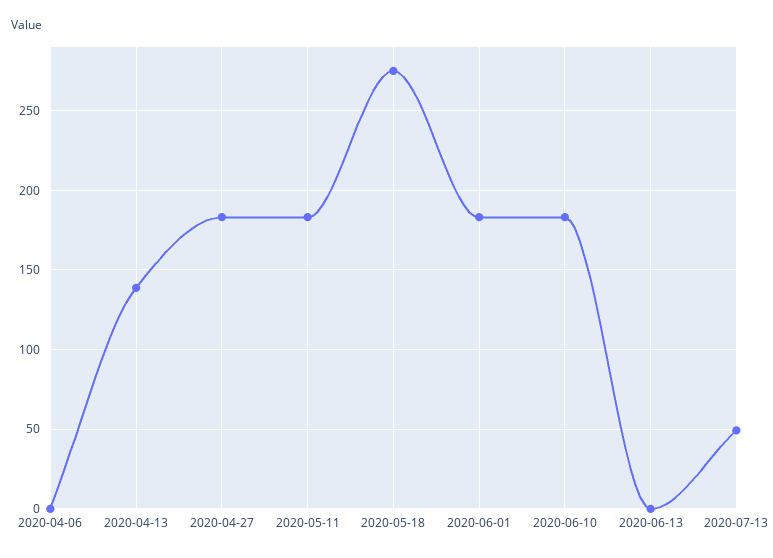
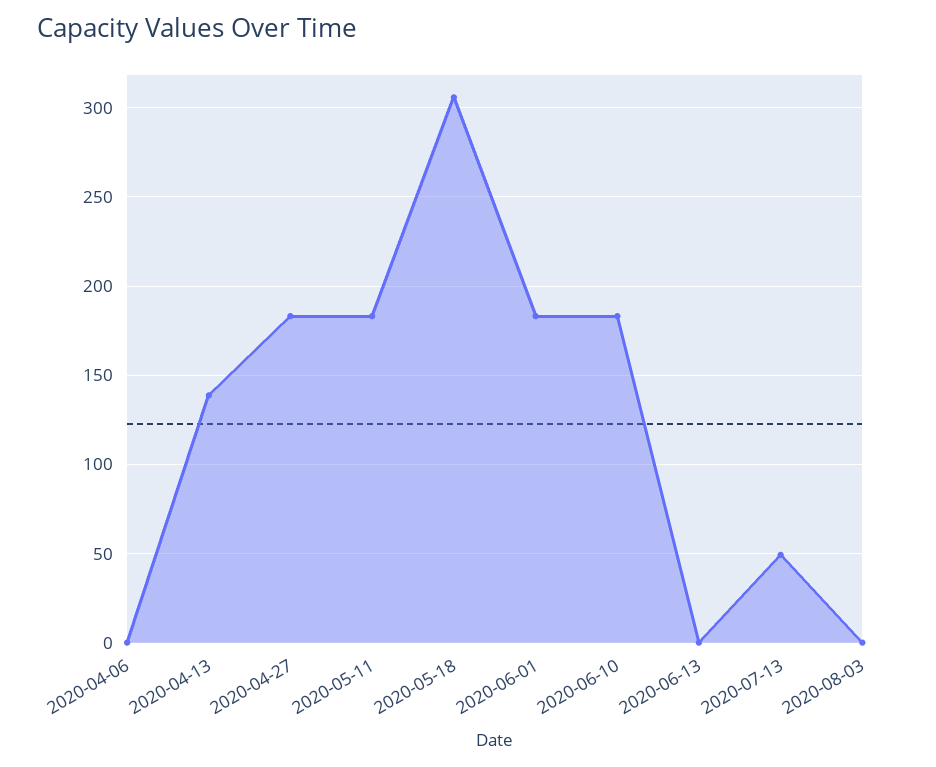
2020-05-18: 275 -> 305
2020-08-03: none -> 0

